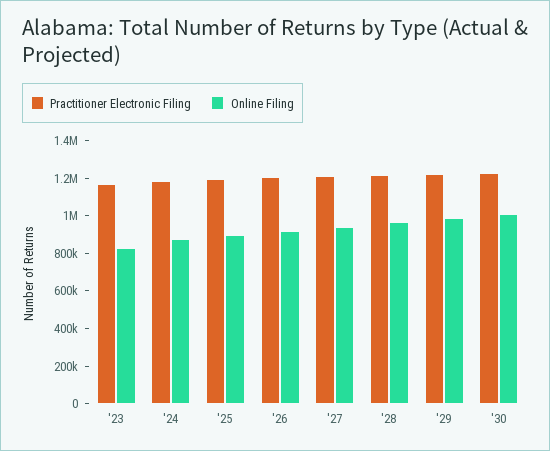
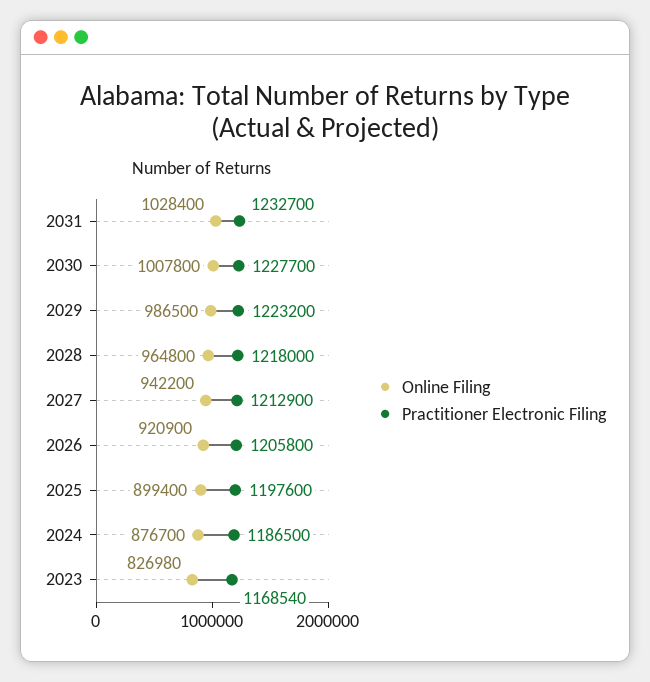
Online Filing, 2031: none -> 1028400
Practitioner Electronic Filing, 2031: none -> 1232700

